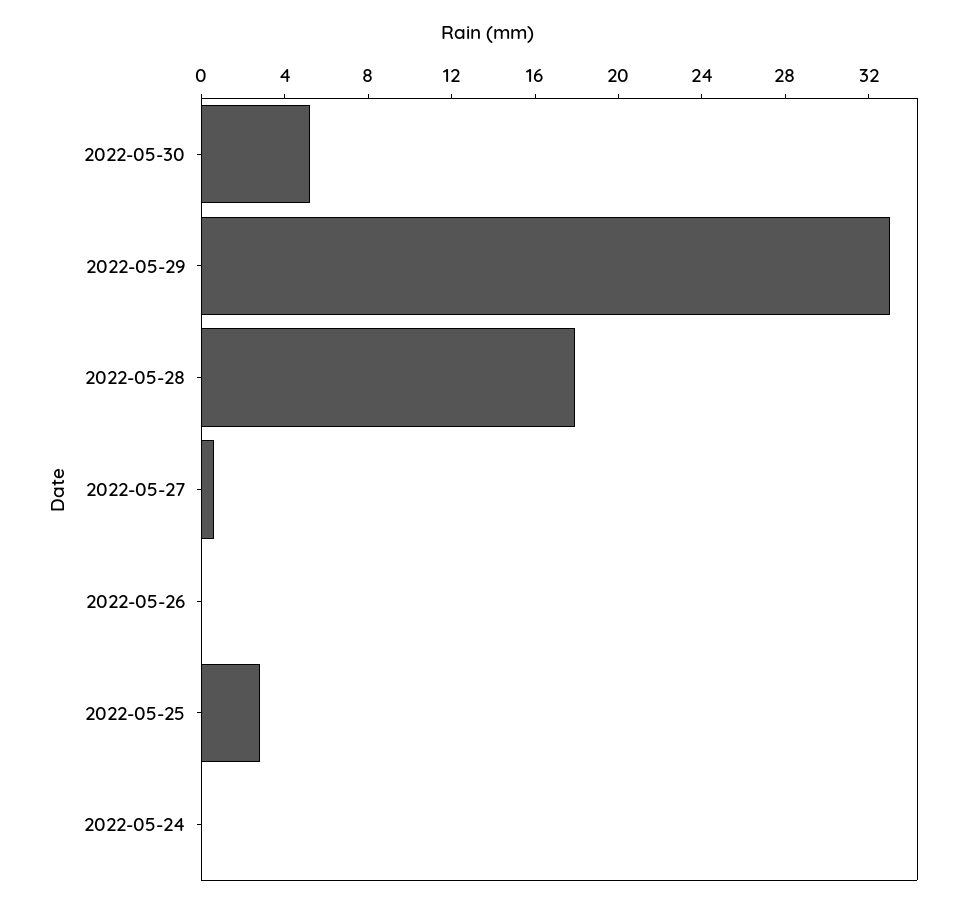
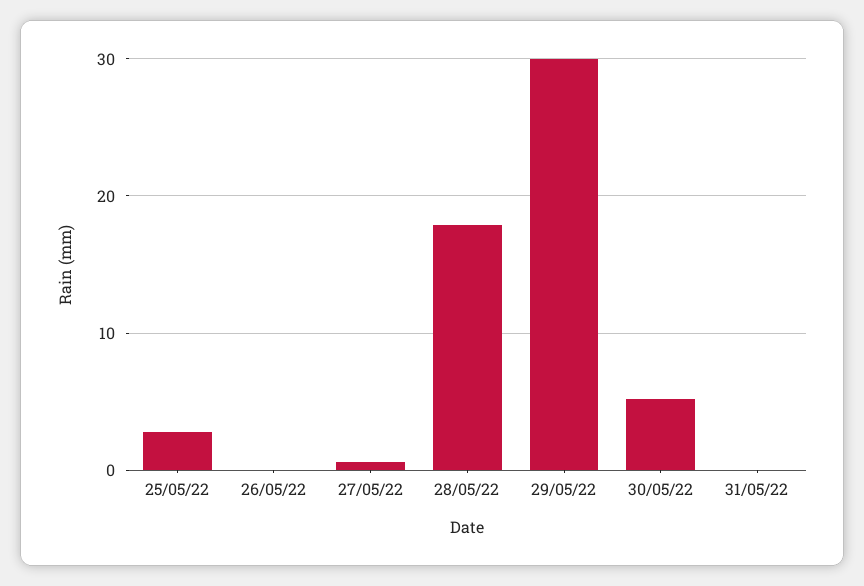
2022-05-29: 33 -> 30
2022-05-24: 0 -> none
31/05/22: none -> 0

